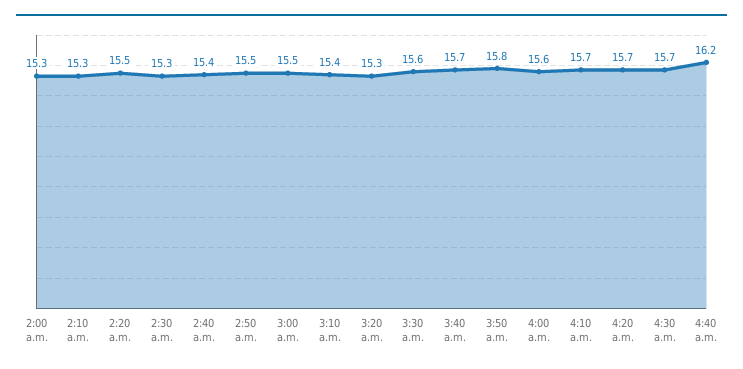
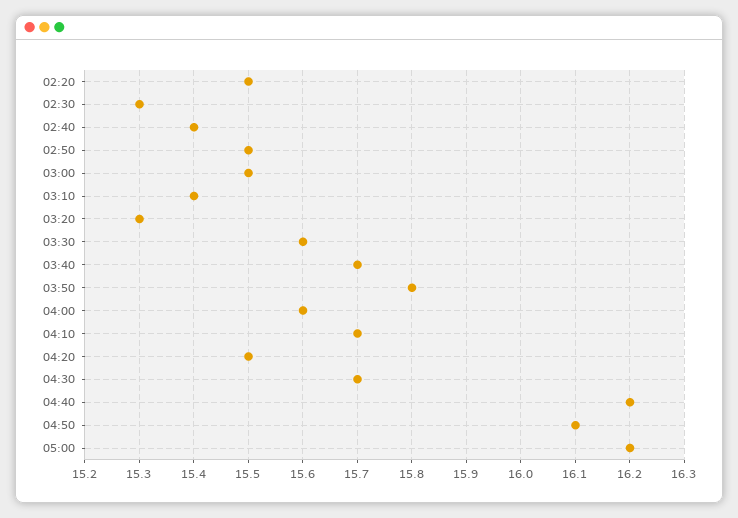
2:00 a.m.: 15.3 -> none
2:10 a.m.: 15.3 -> none
4:20 a.m.: 15.7 -> 15.5
04:50: none -> 16.1
05:00: none -> 16.2

